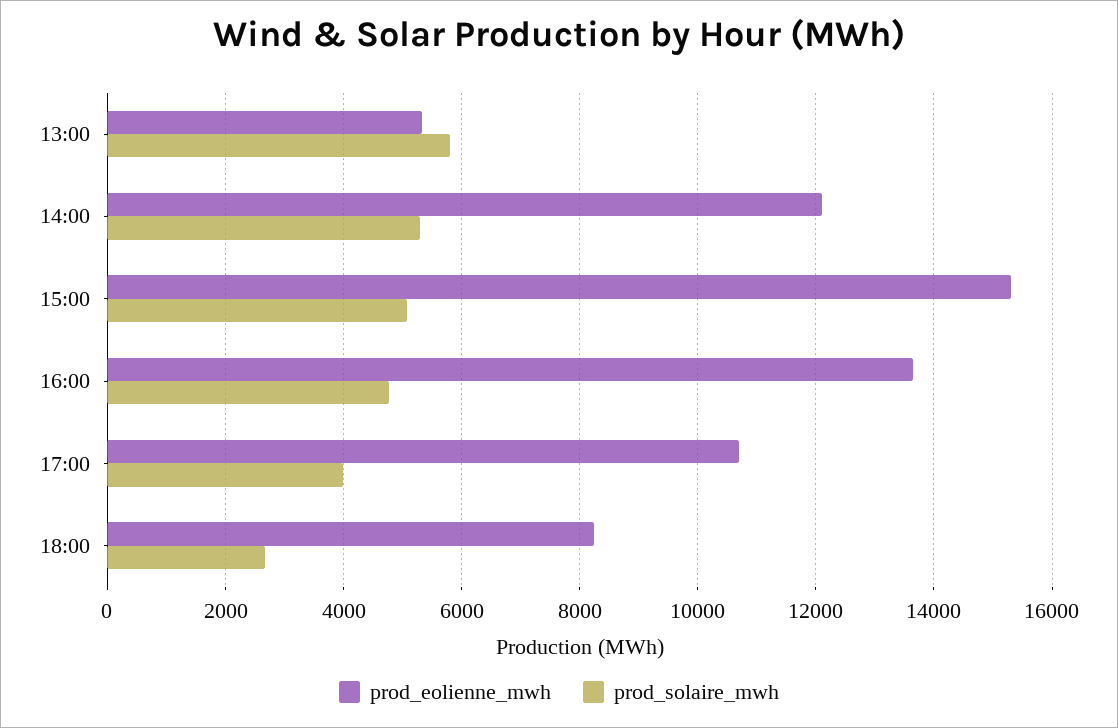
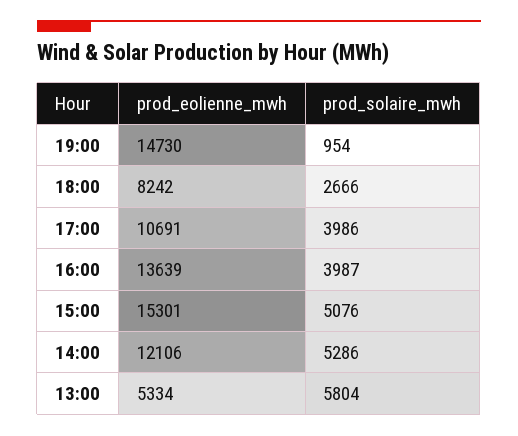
prod_solaire_mwh, 16:00: 4800 -> 3987
prod_eolienne_mwh, 19:00: none -> 14730
prod_solaire_mwh, 19:00: none -> 954

